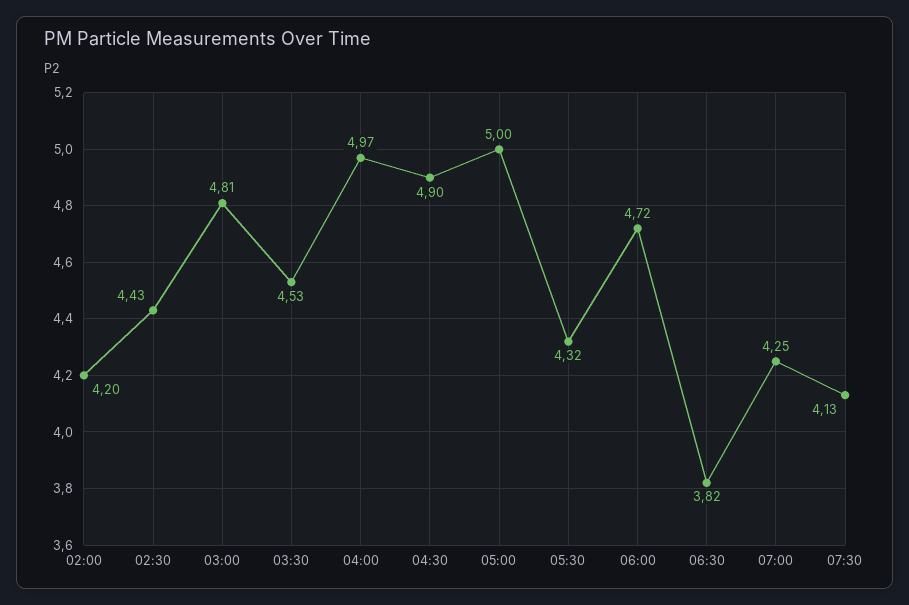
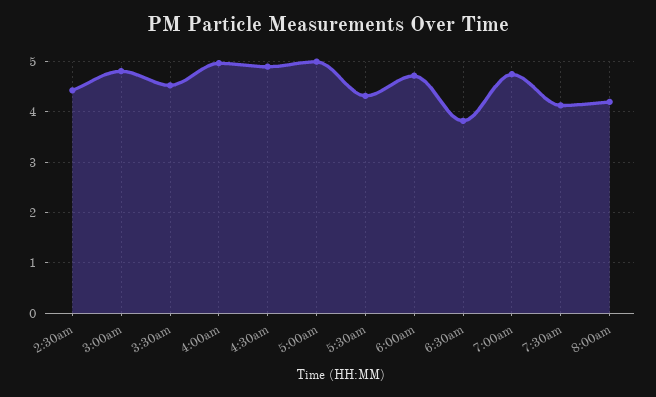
02:00: 4.2 -> none
07:00: 4.25 -> 4.8
8:00am: none -> 4.2

